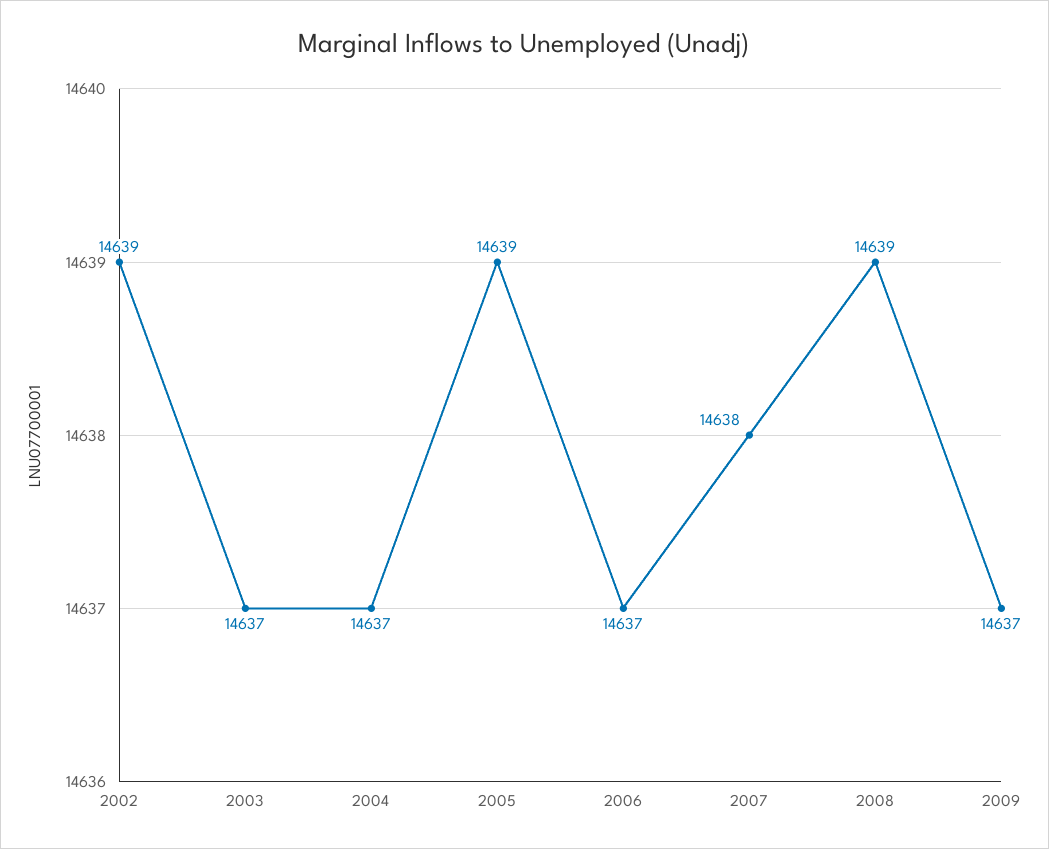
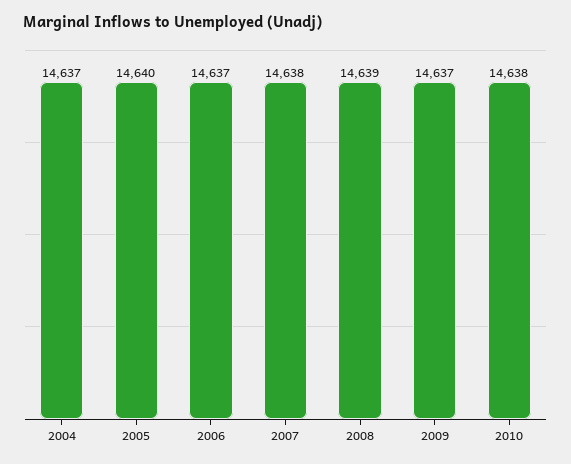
2002: 14639 -> none
2003: 14637 -> none
2005: 14639 -> 14640
2010: none -> 14638

